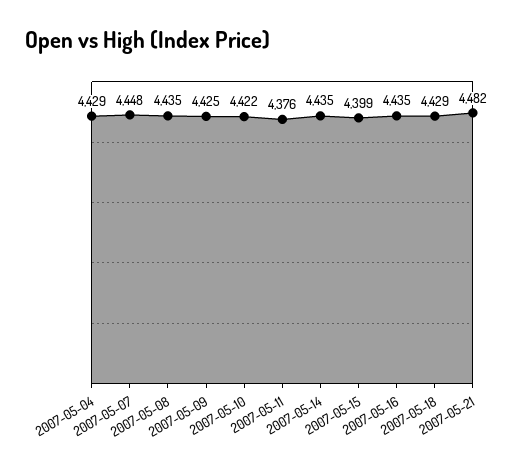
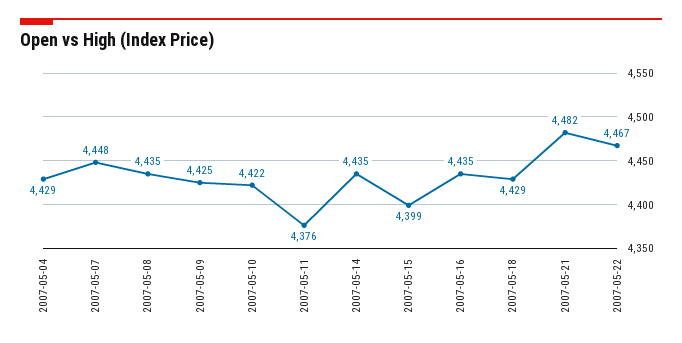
2007-05-22: none -> 4467

